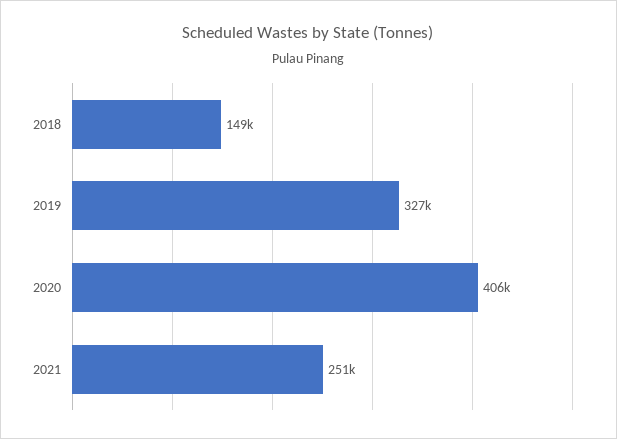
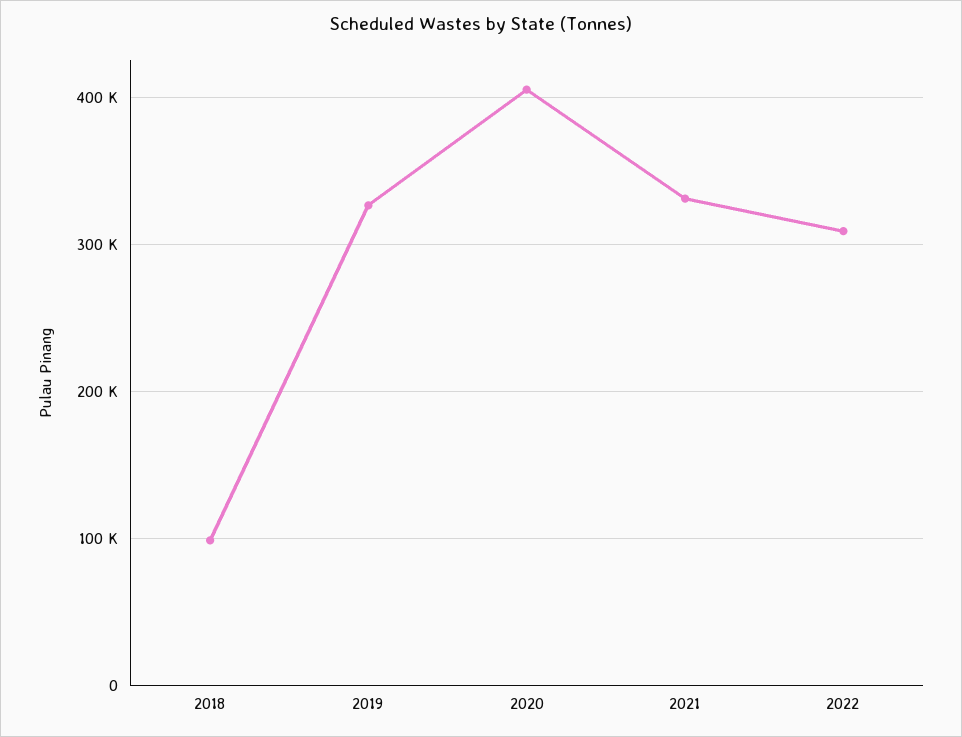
2018: 149000 -> 100000
2021: 251000 -> 330000
2022: none -> 310000

